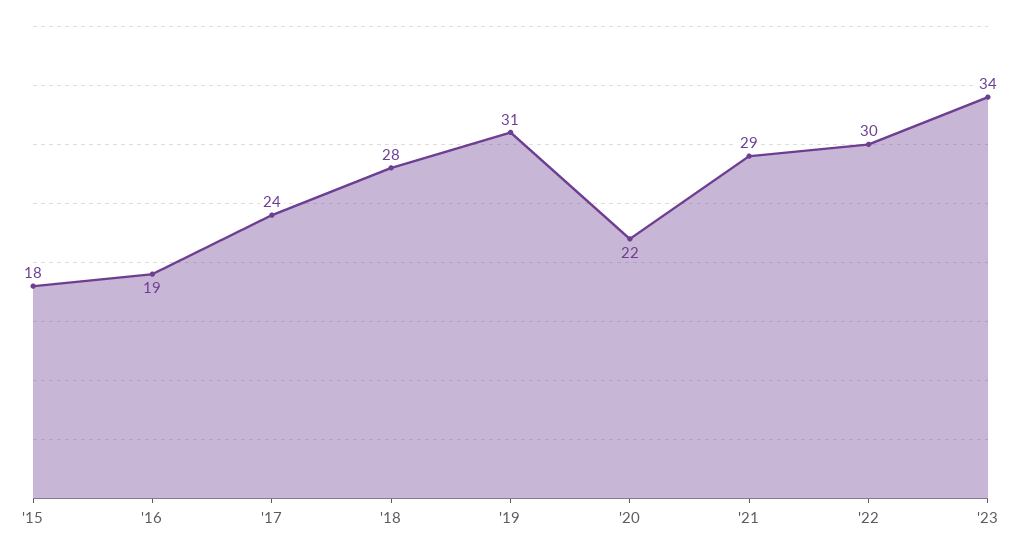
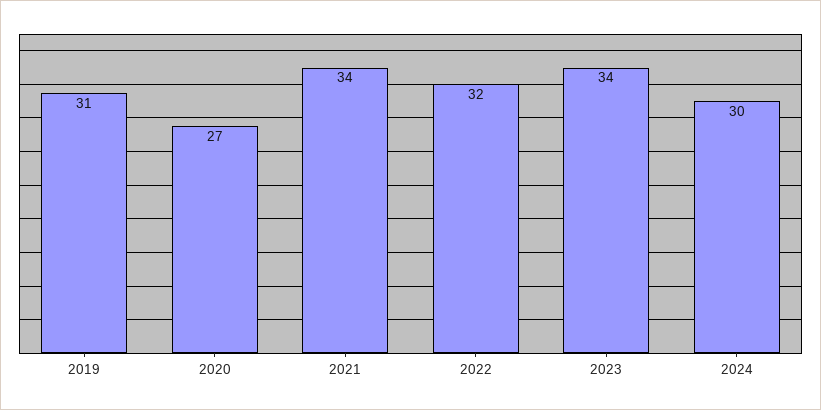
'15: 18 -> none
'16: 19 -> none
'17: 24 -> none
'18: 28 -> none
'20: 22 -> 27
'21: 29 -> 34
'22: 30 -> 32
2024: none -> 30

